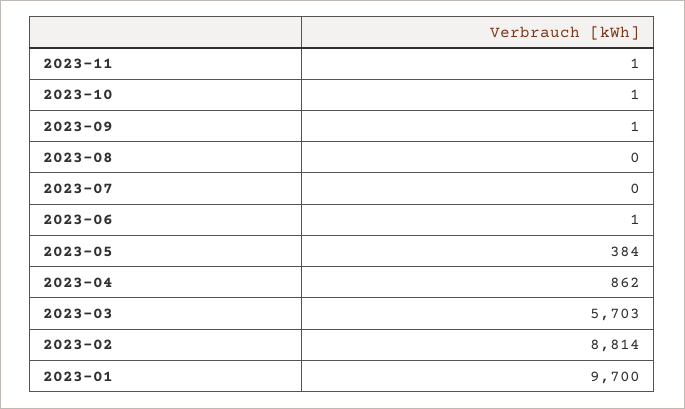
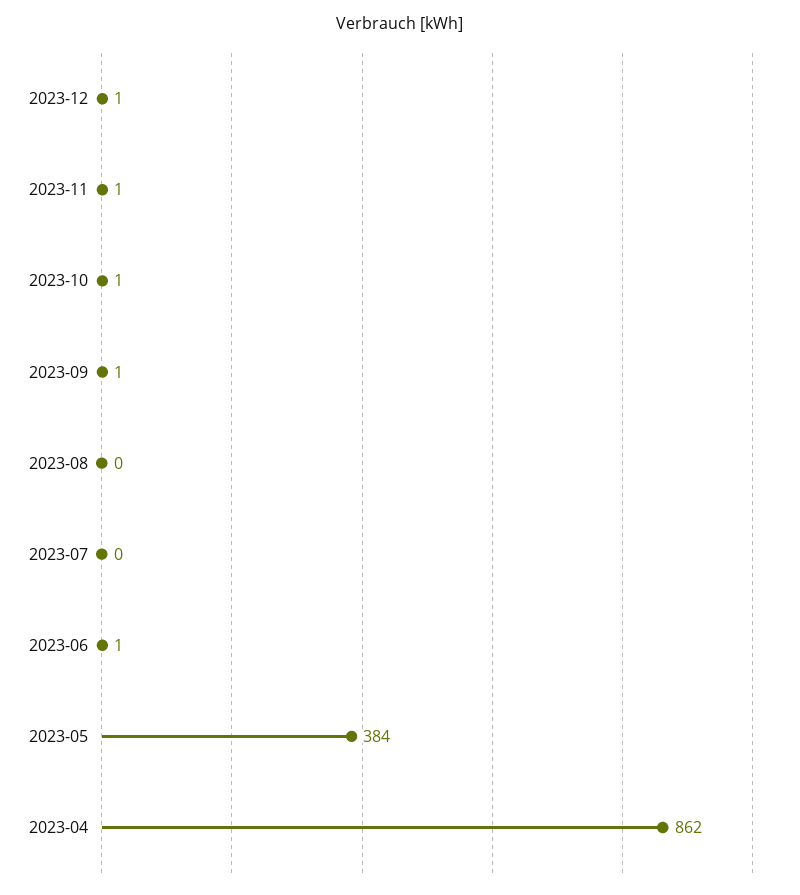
2023-03: 5703 -> none
2023-02: 8814 -> none
2023-01: 9700 -> none
2023-12: none -> 1

